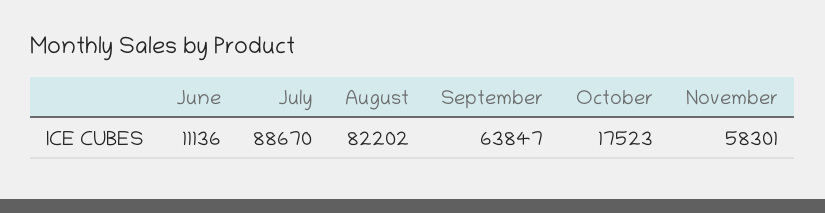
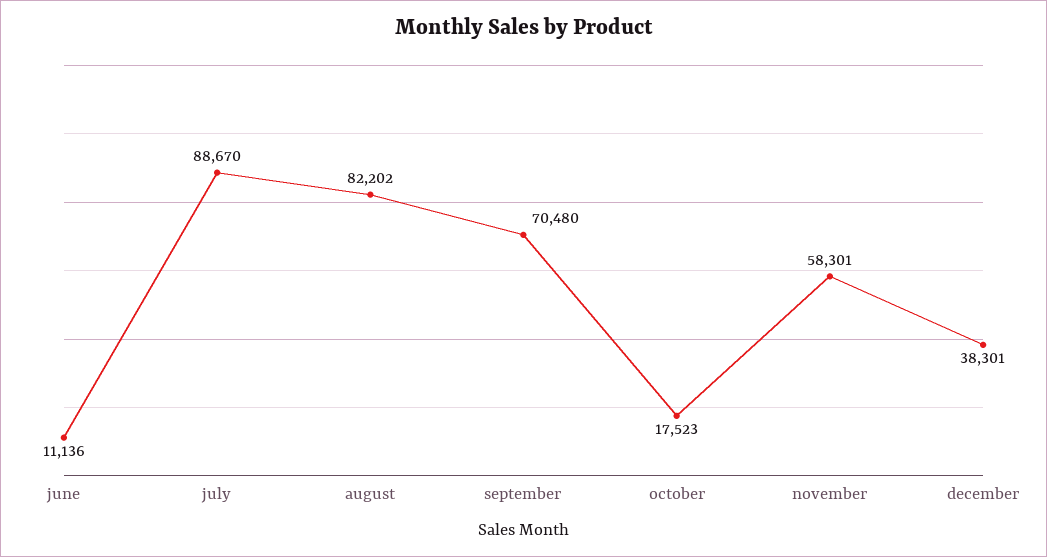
September: 63847 -> 70480
december: none -> 38301

